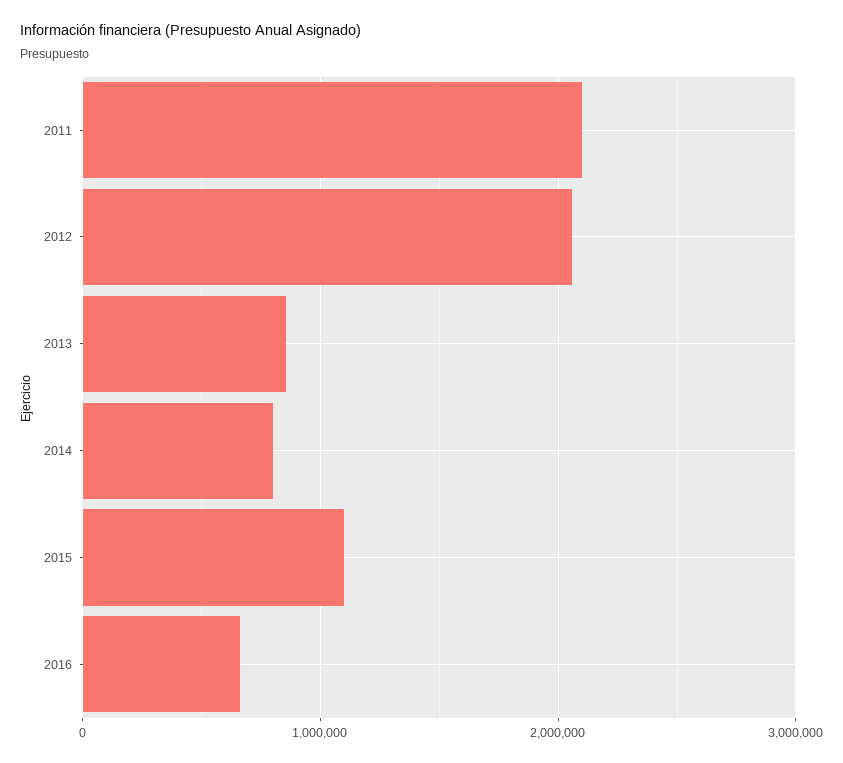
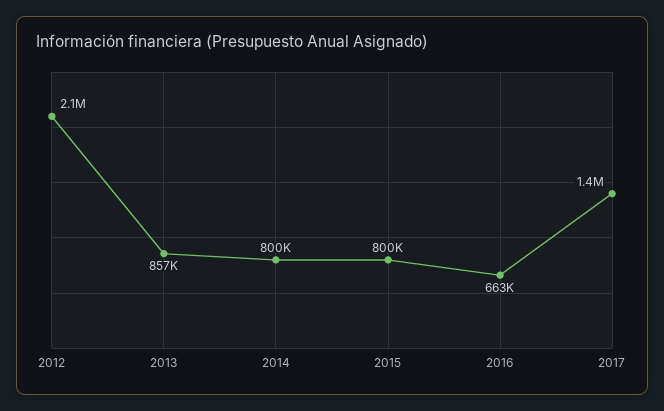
2011: 2100000 -> none
2015: 1100000 -> 800000
2017: none -> 1400000

